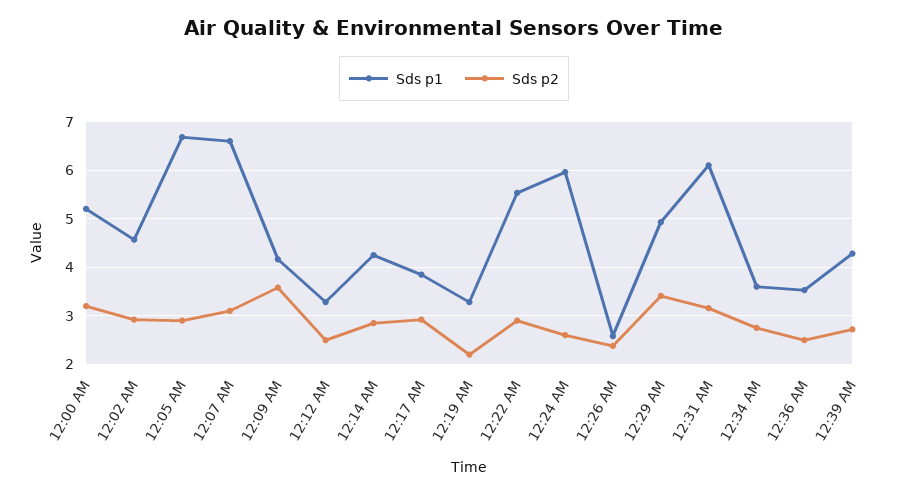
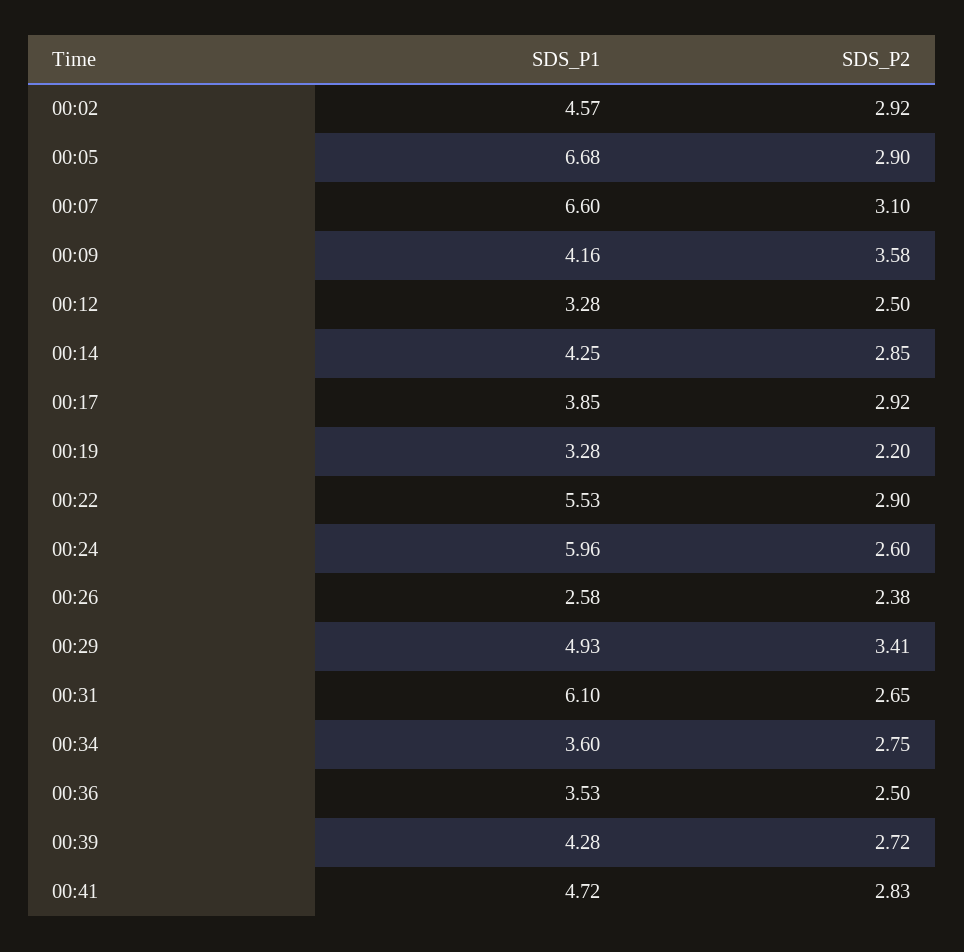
Sds p1, 12:00 AM: 5.2 -> none
Sds p2, 12:00 AM: 3.2 -> none
Sds p2, 12:31 AM: 3.2 -> 2.65
Sds p1, 00:41: none -> 4.72
Sds p2, 00:41: none -> 2.83

